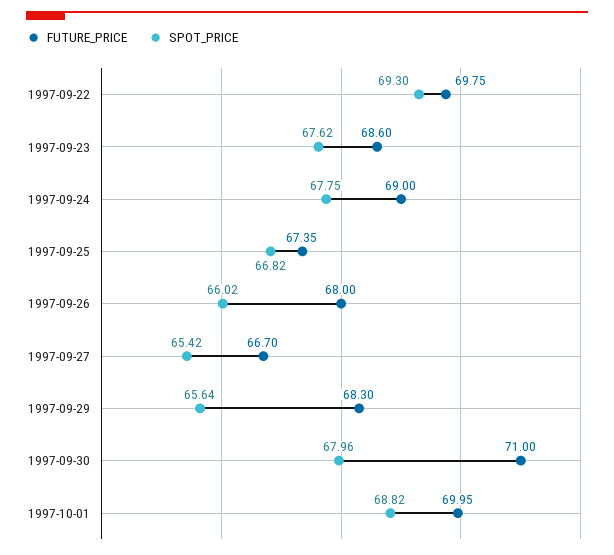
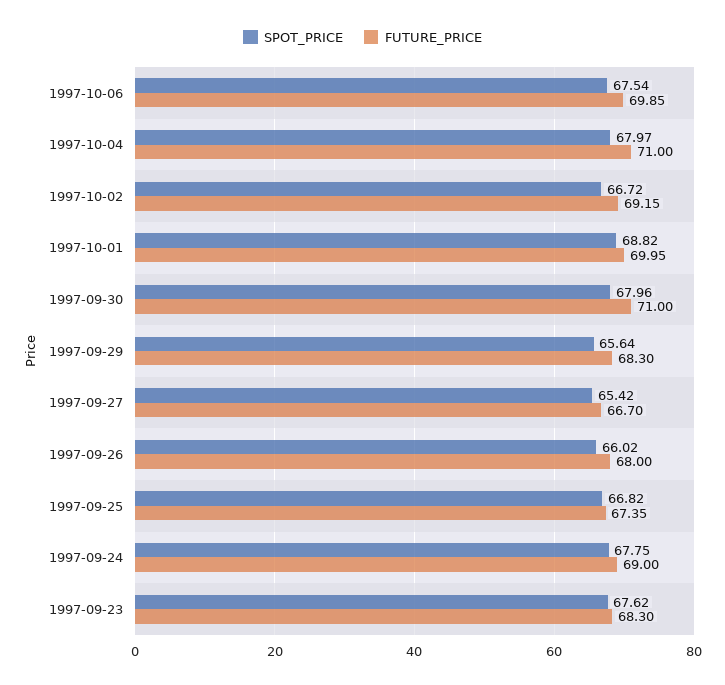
FUTURE_PRICE, 1997-09-22: 69.75 -> none
SPOT_PRICE, 1997-09-22: 69.3 -> none
FUTURE_PRICE, 1997-09-23: 68.6 -> 68.3
SPOT_PRICE, 1997-10-06: none -> 67.54
FUTURE_PRICE, 1997-10-06: none -> 69.85
SPOT_PRICE, 1997-10-04: none -> 67.97
FUTURE_PRICE, 1997-10-04: none -> 71
SPOT_PRICE, 1997-10-02: none -> 66.72
FUTURE_PRICE, 1997-10-02: none -> 69.15

